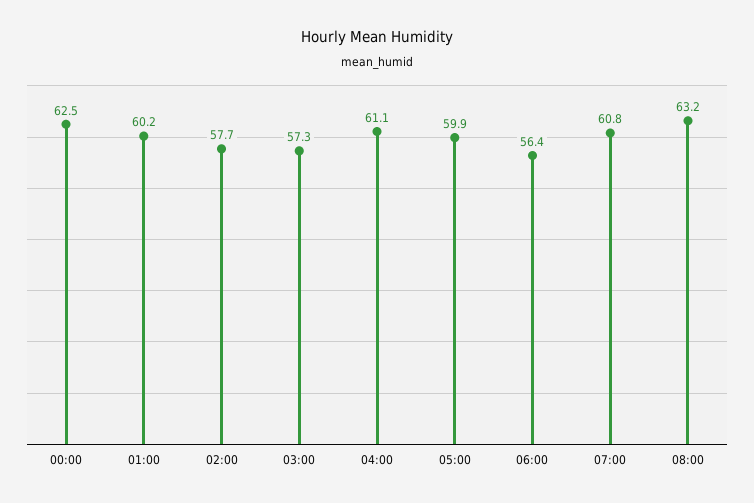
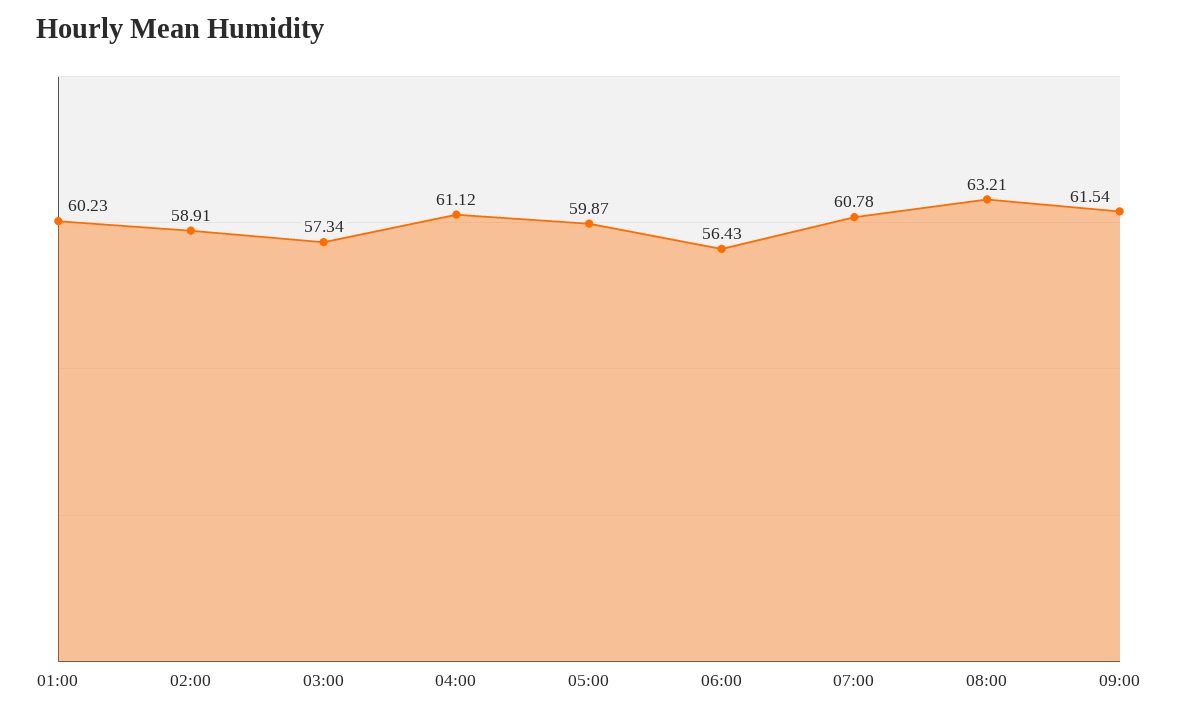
00:00: 62.5 -> none
02:00: 57.7 -> 58.91
09:00: none -> 61.54

